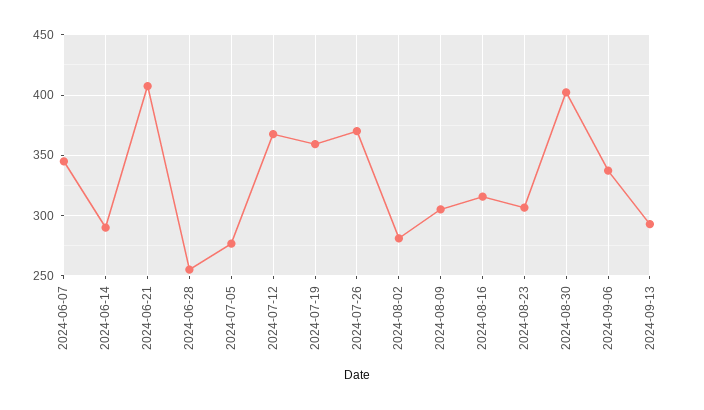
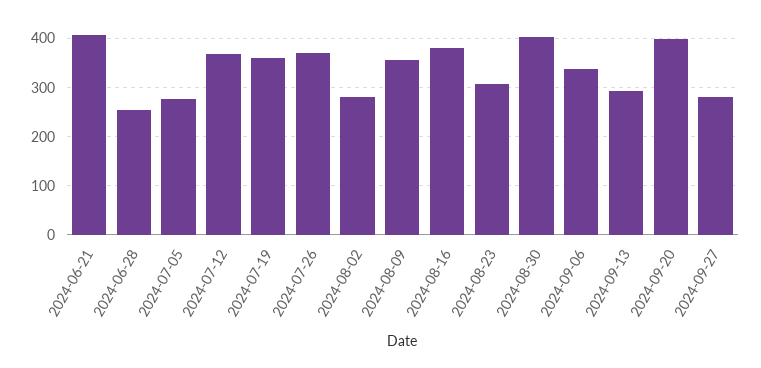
2024-06-07: 345 -> none
2024-06-14: 290 -> none
2024-08-09: 305 -> 360
2024-08-16: 315 -> 380
2024-09-20: none -> 400
2024-09-27: none -> 280

